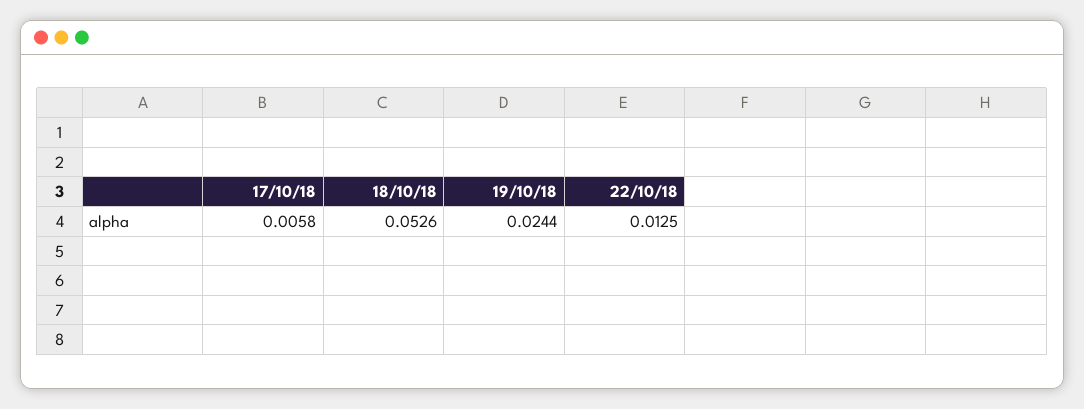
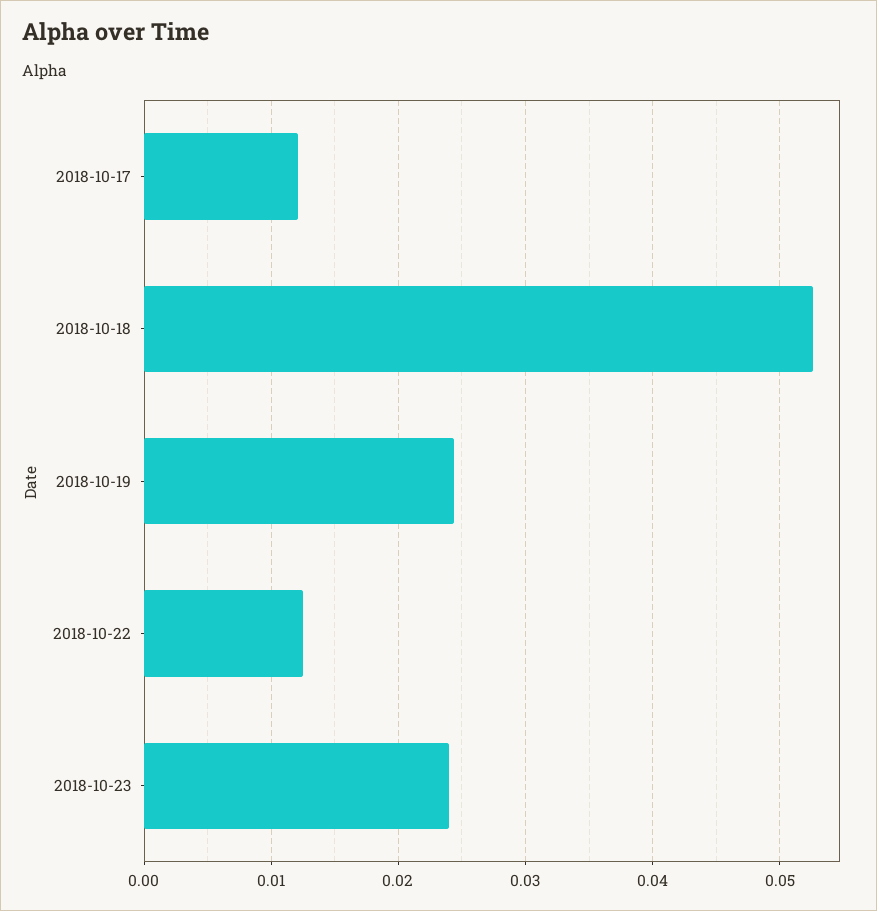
17/10/18: 0.0058 -> 0.012
2018-10-23: none -> 0.024

